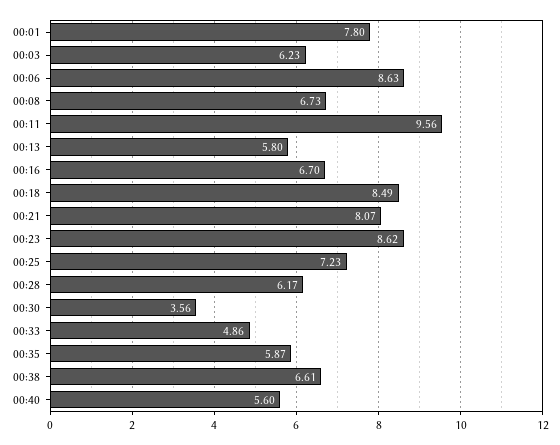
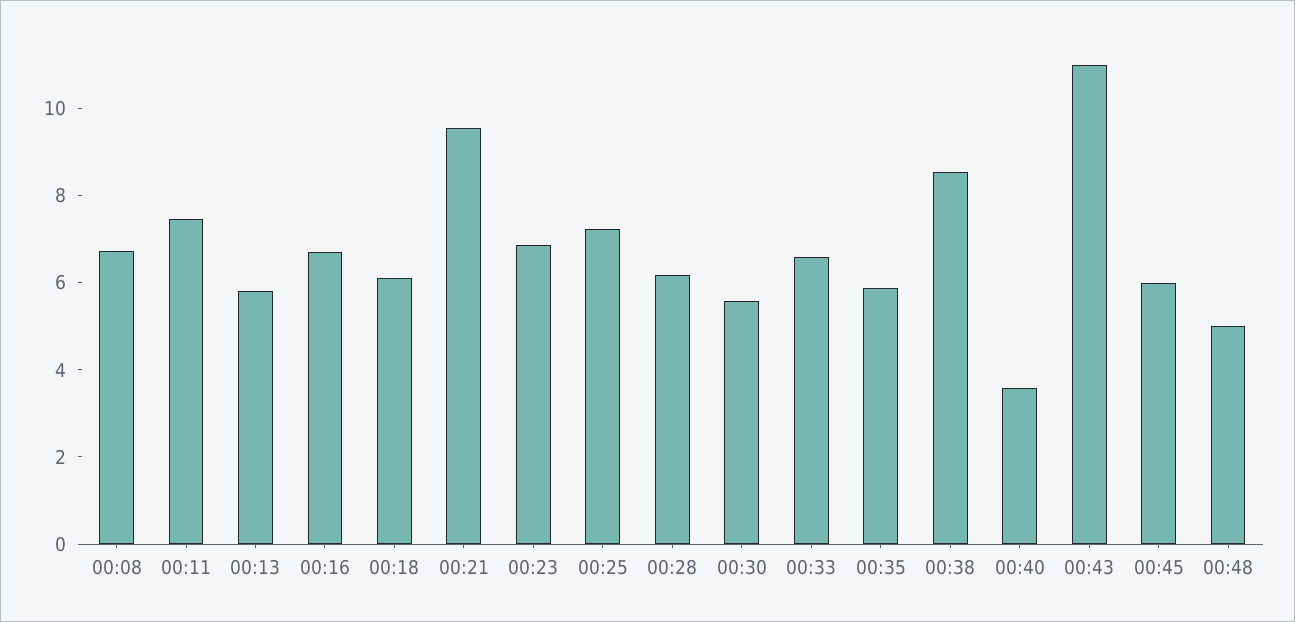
00:01: 7.8 -> none
00:03: 6.23 -> none
00:06: 8.63 -> none
00:11: 9.56 -> 7.5
00:18: 8.49 -> 6
00:21: 8.07 -> 9.5
00:23: 8.62 -> 7
00:30: 3.56 -> 5.5
00:33: 4.86 -> 6.5
00:38: 6.61 -> 8.5
00:40: 5.6 -> 3.5
00:43: none -> 11
00:45: none -> 6
00:48: none -> 5

